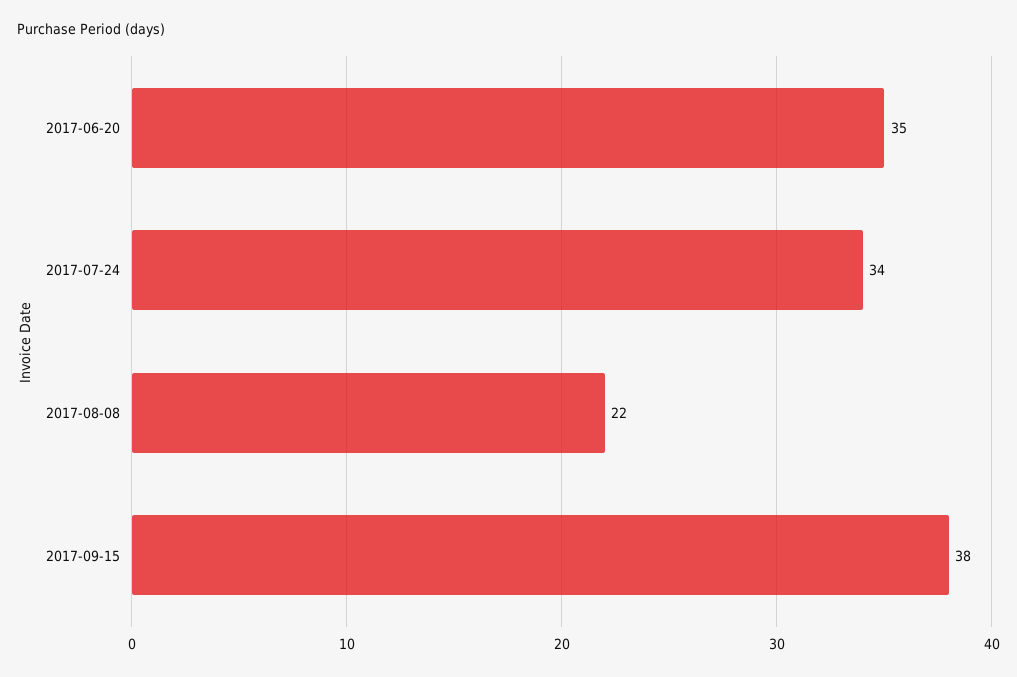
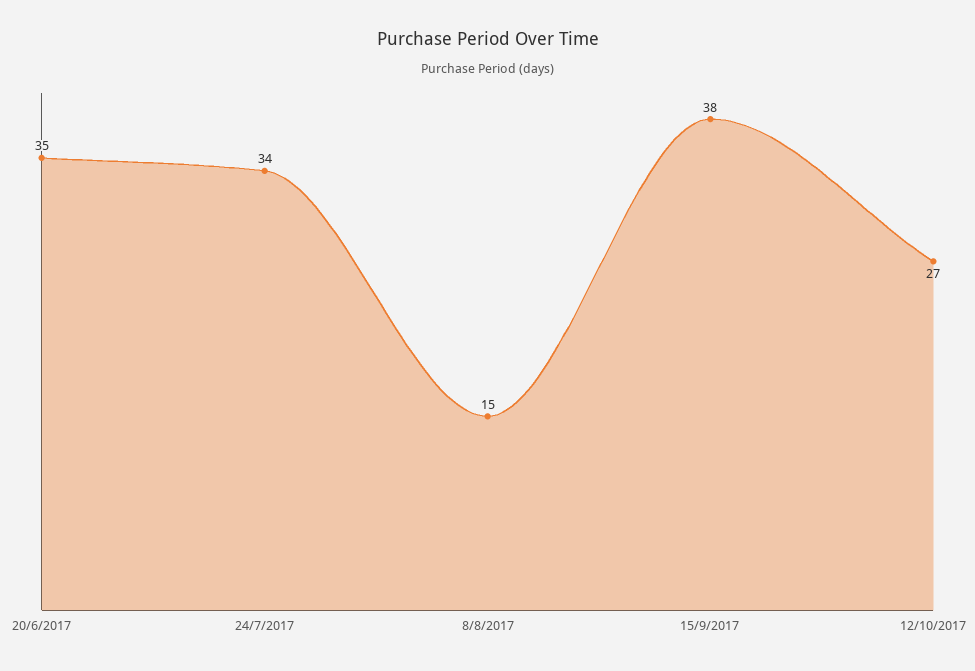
2017-08-08: 22 -> 15
12/10/2017: none -> 27

